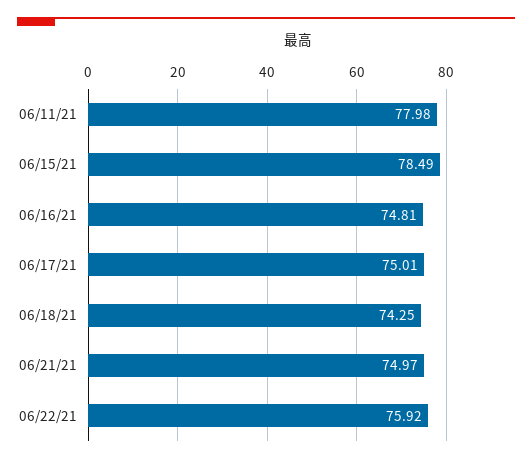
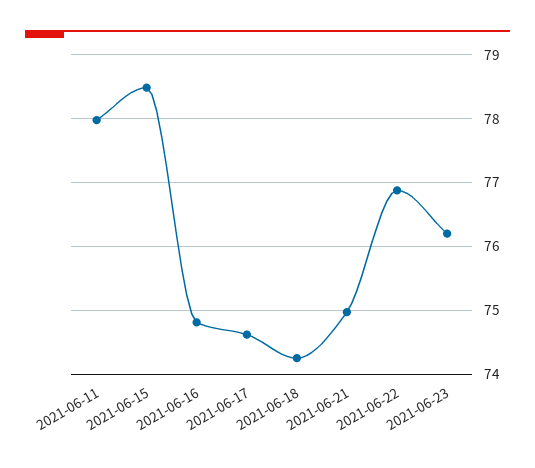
06/17/21: 75.01 -> 74.6
06/22/21: 75.92 -> 76.9
2021-06-23: none -> 76.2

